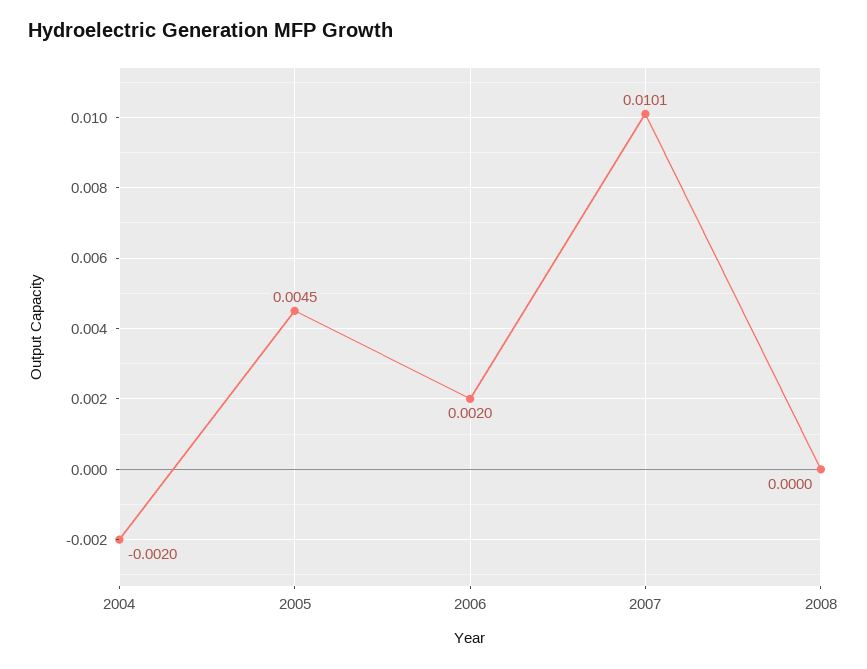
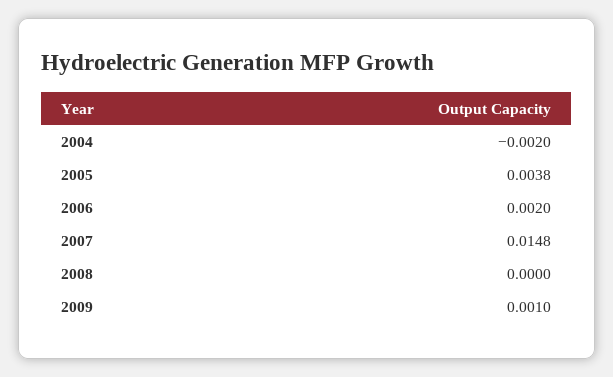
2005: 0.0045 -> 0.0038
2007: 0.0101 -> 0.0148
2009: none -> 0.001

